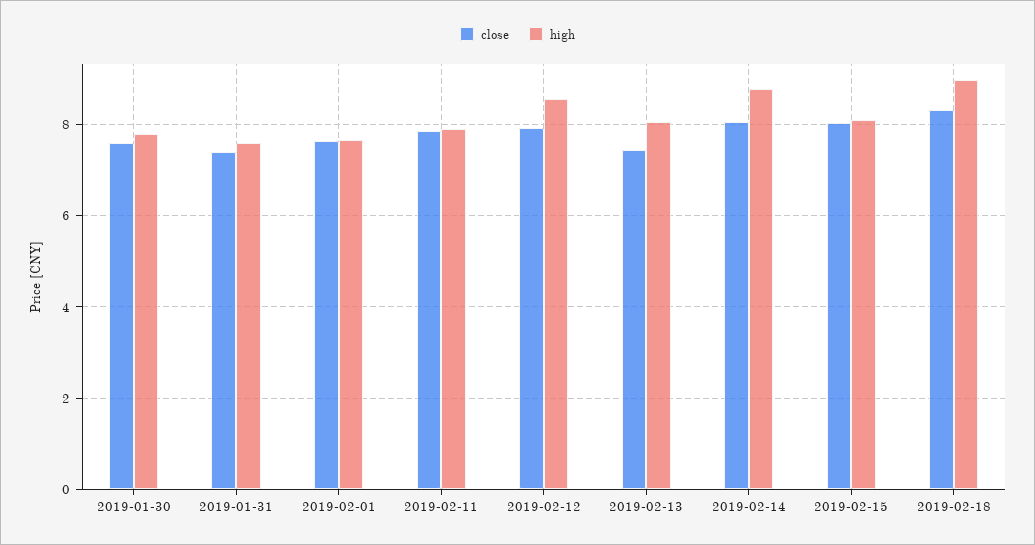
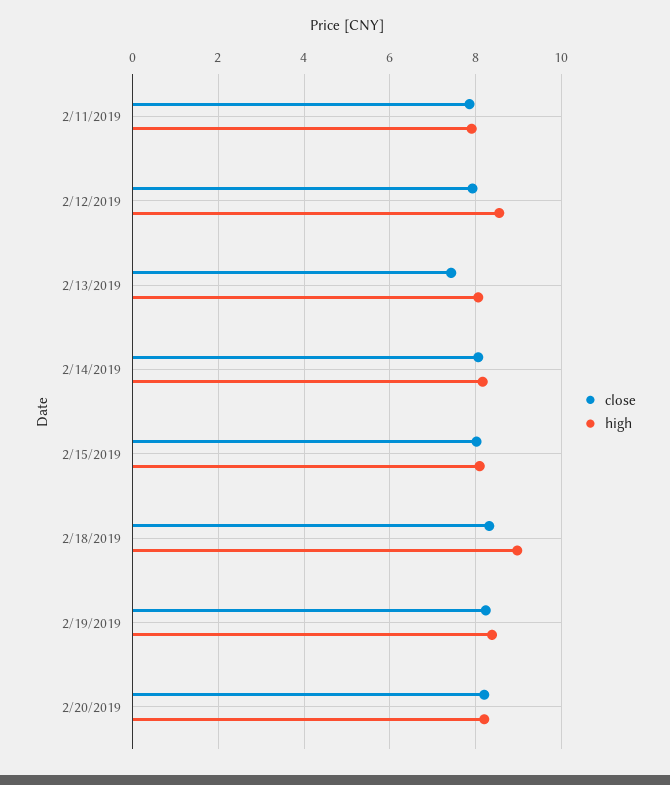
close, 2019-01-30: 7.6 -> none
high, 2019-01-30: 7.8 -> none
close, 2019-01-31: 7.4 -> none
high, 2019-01-31: 7.6 -> none
close, 2019-02-01: 7.6 -> none
high, 2019-02-01: 7.6 -> none
high, 2019-02-14: 8.8 -> 8.2
close, 2/19/2019: none -> 8.2
high, 2/19/2019: none -> 8.4
close, 2/20/2019: none -> 8.2
high, 2/20/2019: none -> 8.2

